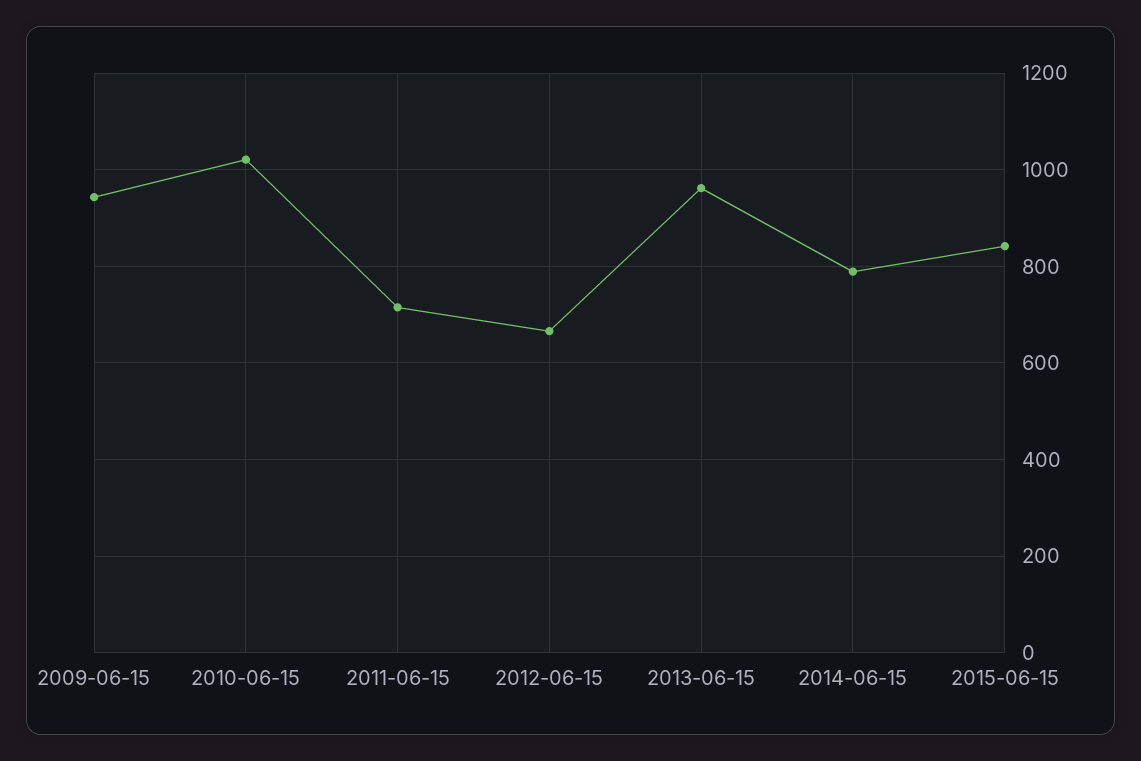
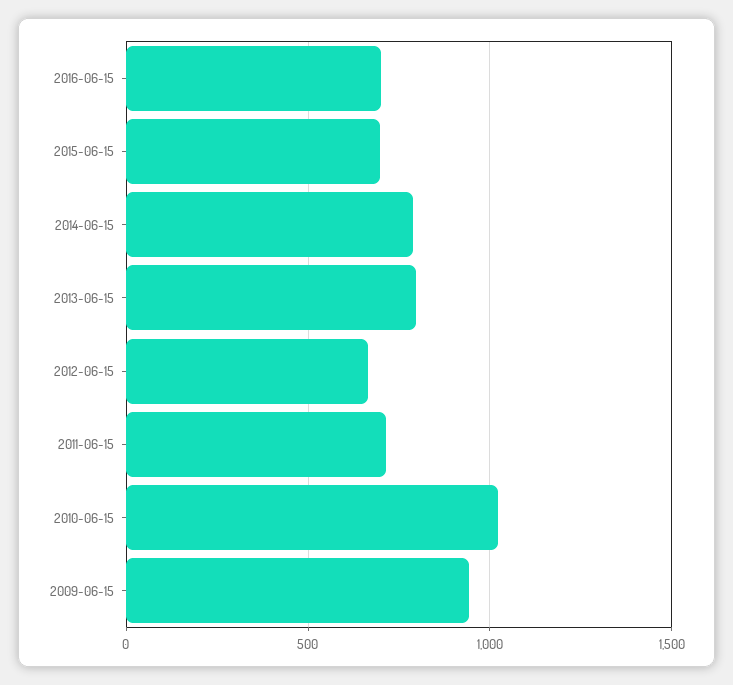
2013-06-15: 960 -> 800
2015-06-15: 840 -> 700
2016-06-15: none -> 700

